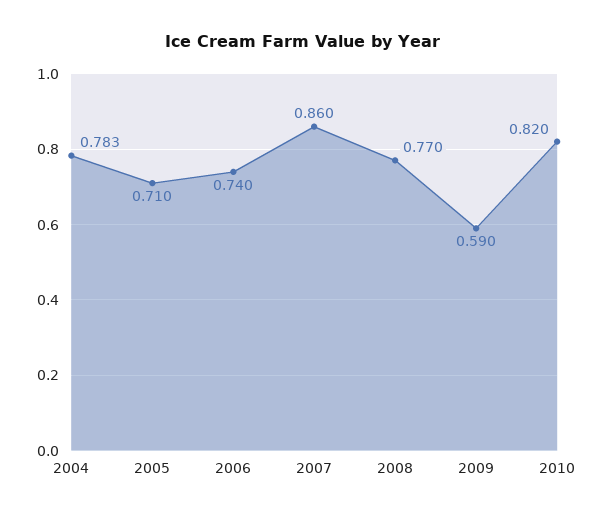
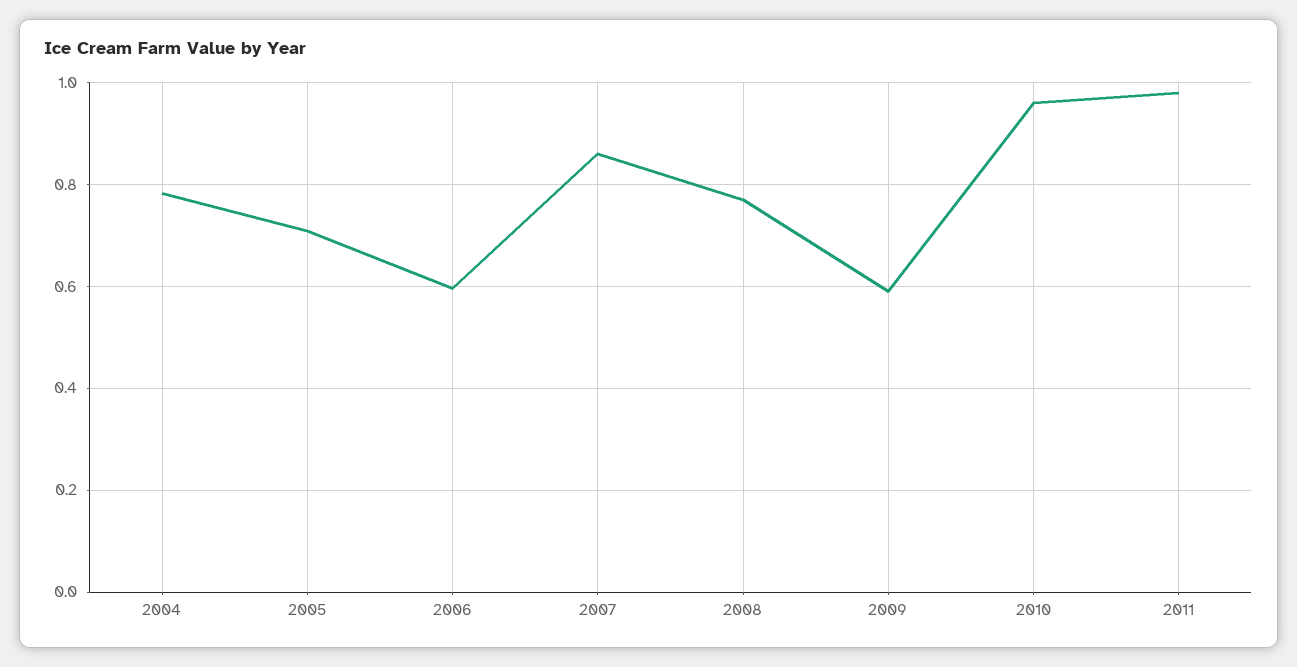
2006: 0.74 -> 0.6
2010: 0.82 -> 0.96
2011: none -> 0.98

